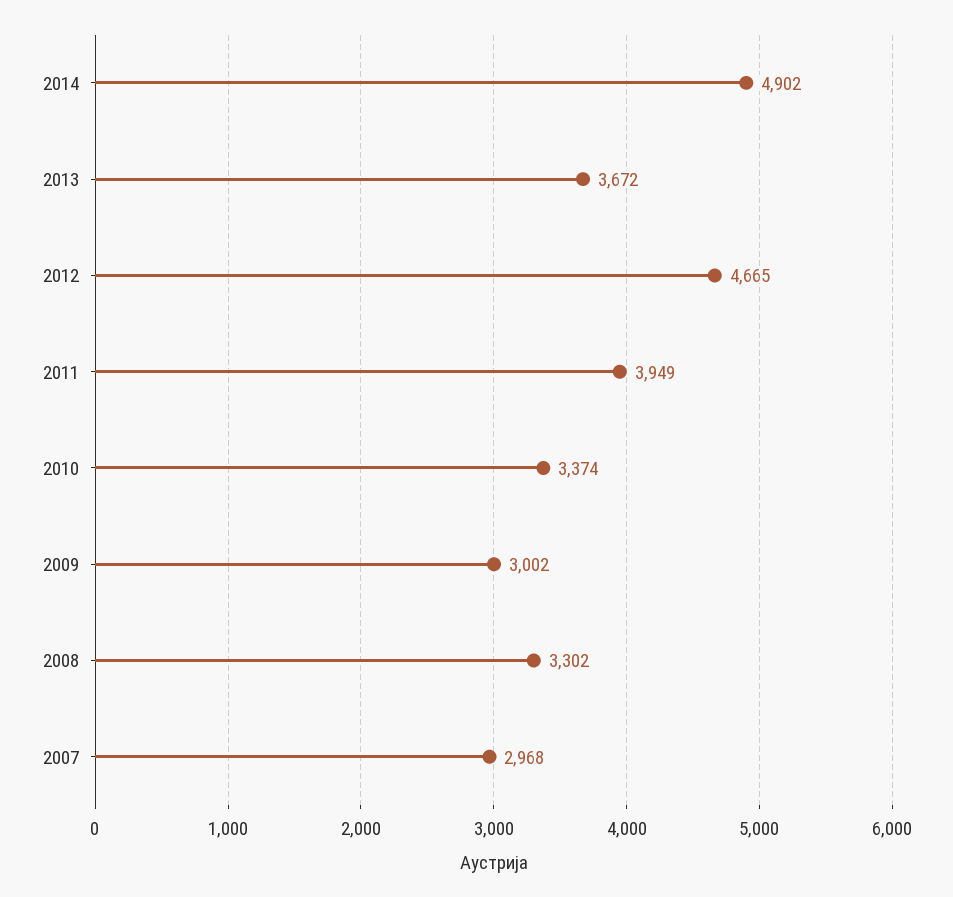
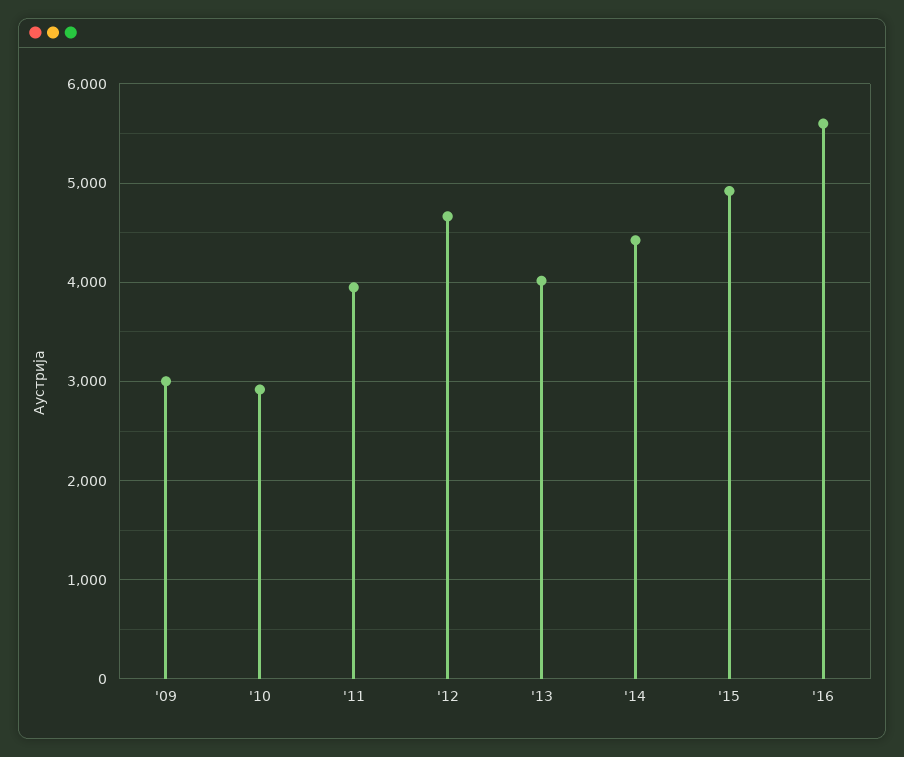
2014: 4902 -> 4400
2013: 3672 -> 4000
2010: 3374 -> 2900
2008: 3302 -> none
2007: 2968 -> none
'15: none -> 4900
'16: none -> 5600

